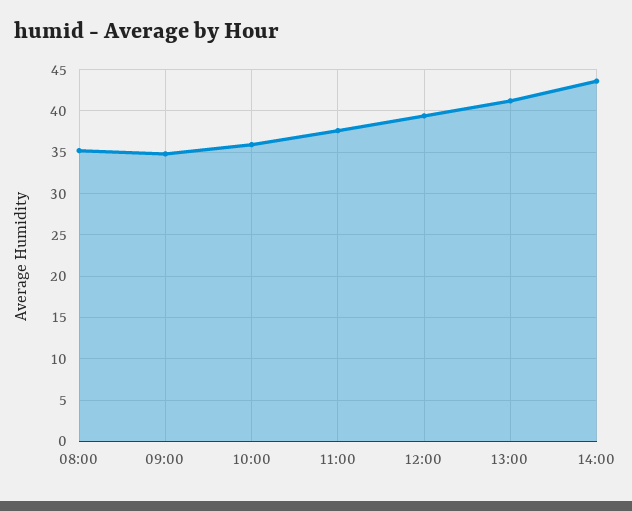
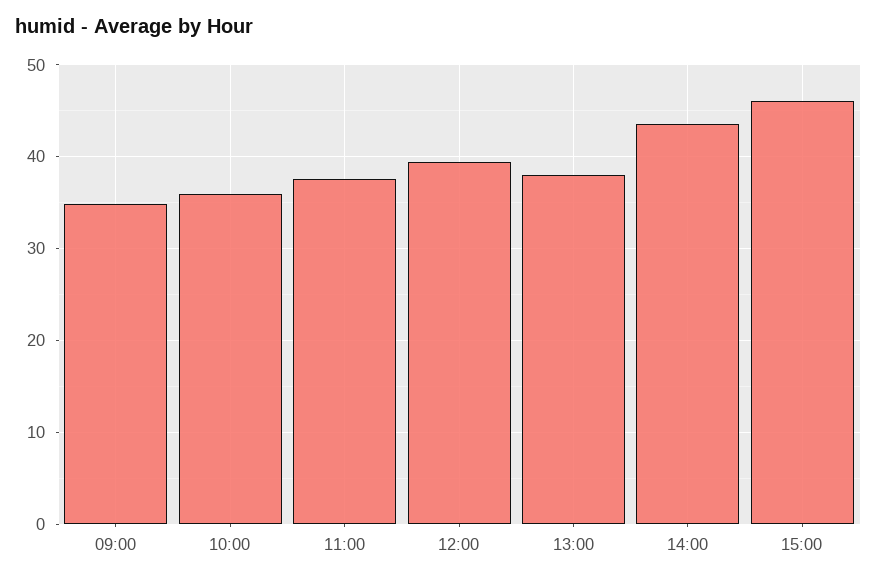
08:00: 35 -> none
13:00: 41 -> 38
15:00: none -> 46

